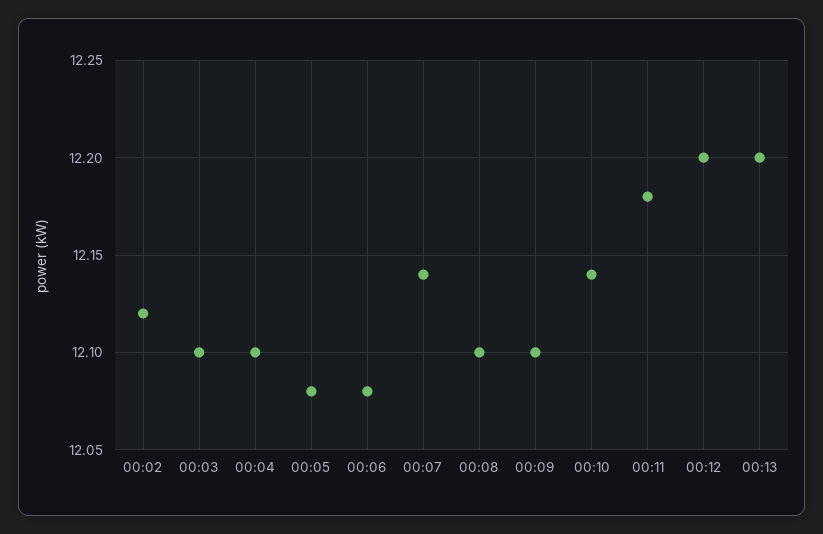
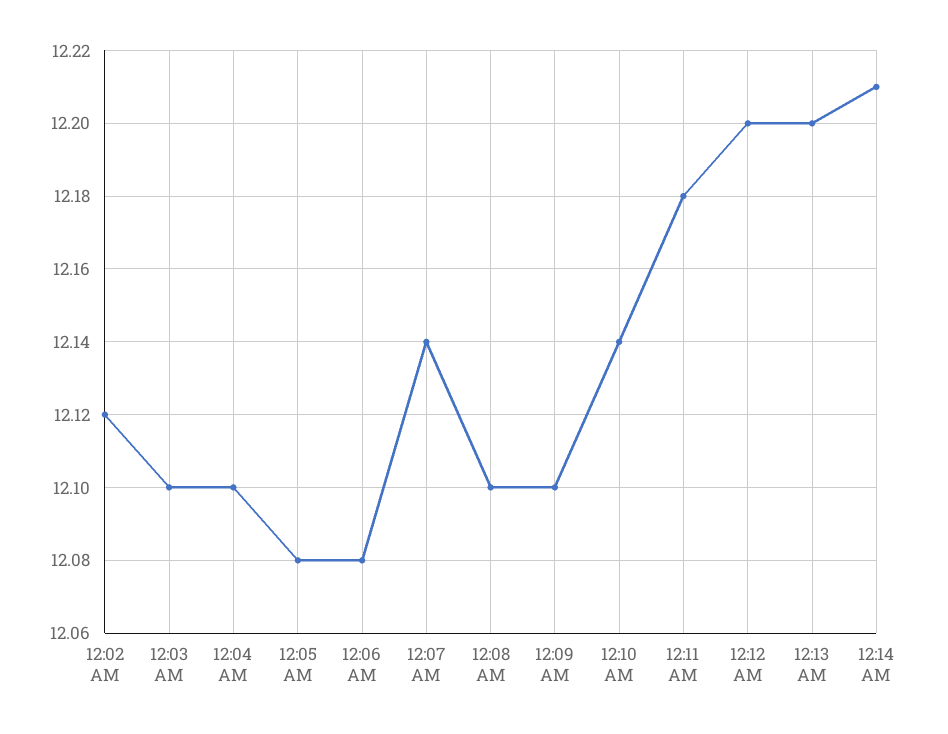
12:14 AM: none -> 12.21

